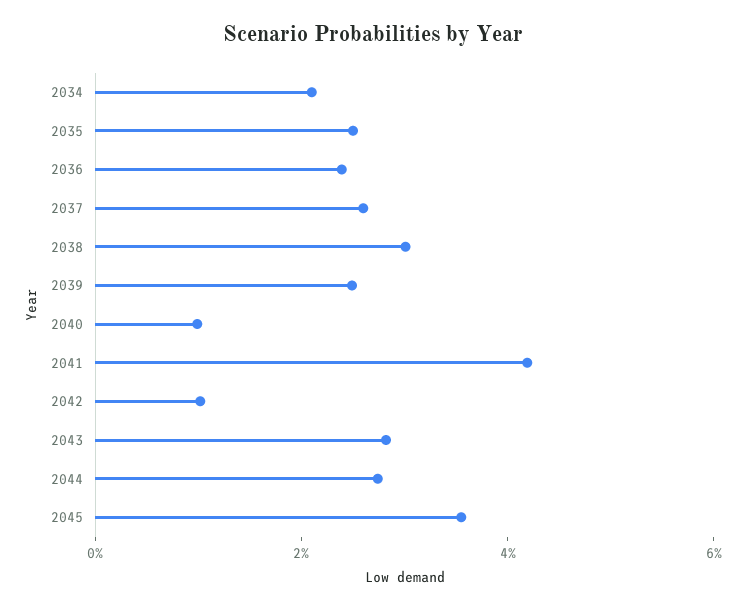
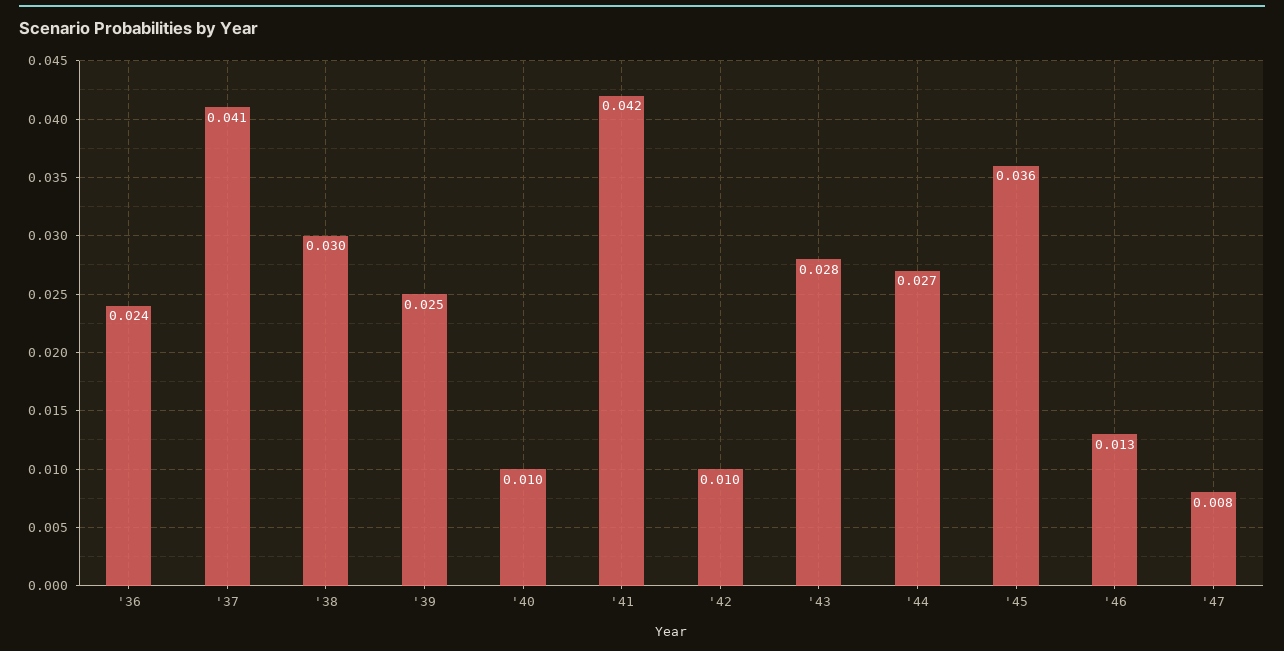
2034: 0.02 -> none
2035: 0.025 -> none
2037: 0.025 -> 0.041
'46: none -> 0.013
'47: none -> 0.008

